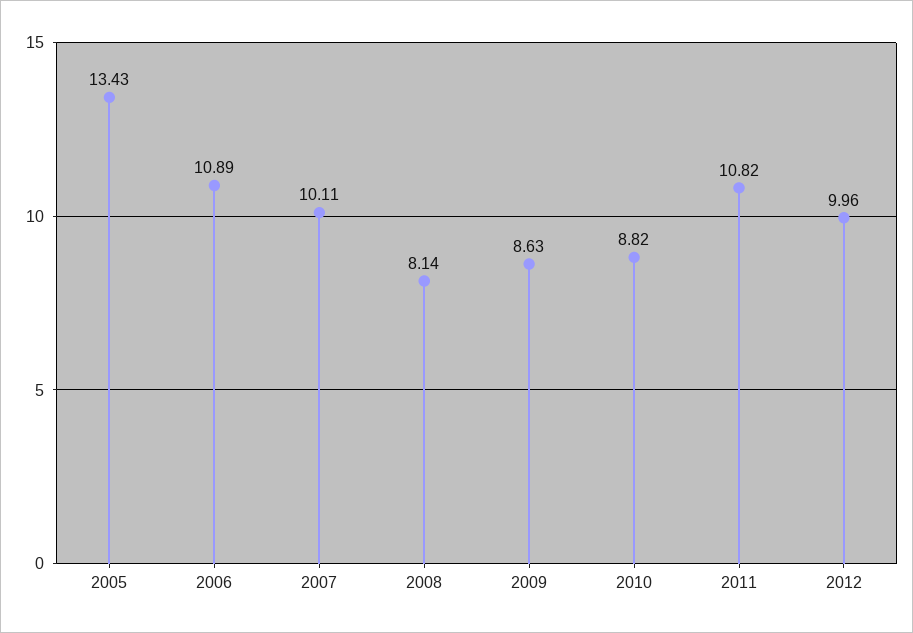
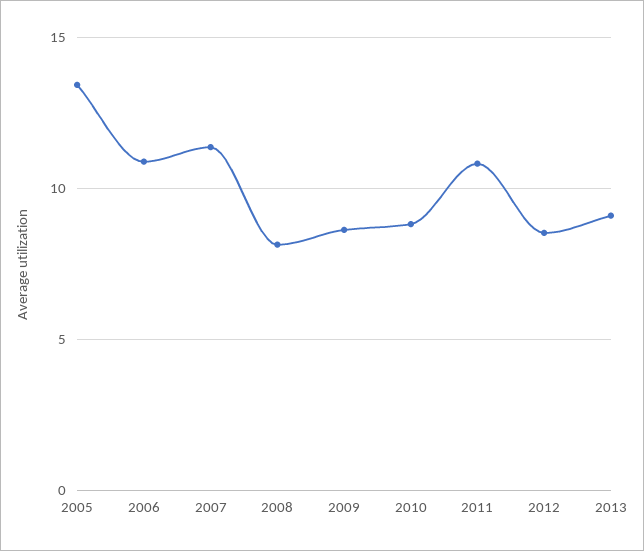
2007: 10.11 -> 11.5
2012: 9.96 -> 8.5
2013: none -> 9

